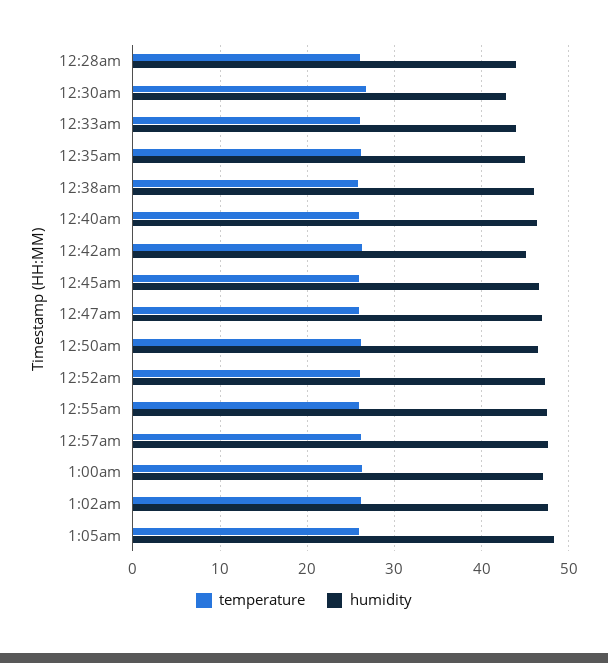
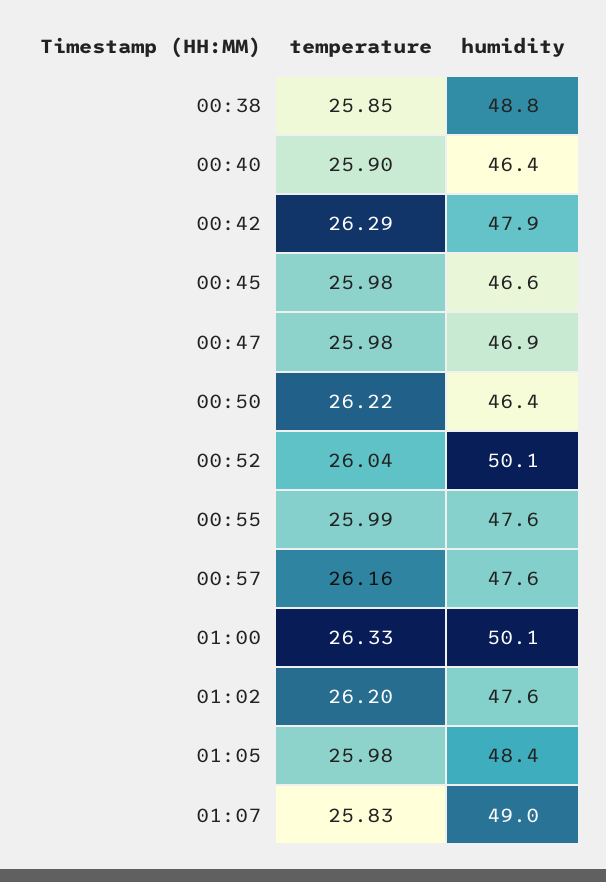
temperature, 12:28am: 26 -> none
humidity, 12:28am: 44 -> none
temperature, 12:30am: 27 -> none
humidity, 12:30am: 43 -> none
temperature, 12:33am: 26 -> none
humidity, 12:33am: 44 -> none
temperature, 12:35am: 26 -> none
humidity, 12:35am: 45 -> none
humidity, 12:38am: 46 -> 48.8
humidity, 12:42am: 45 -> 47.9
humidity, 12:52am: 47 -> 50.1
humidity, 1:00am: 47 -> 50.1
temperature, 01:07: none -> 25.83
humidity, 01:07: none -> 49

